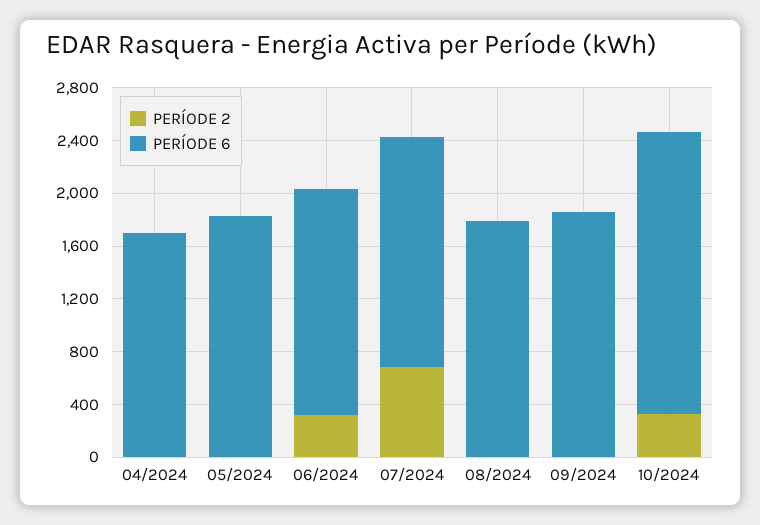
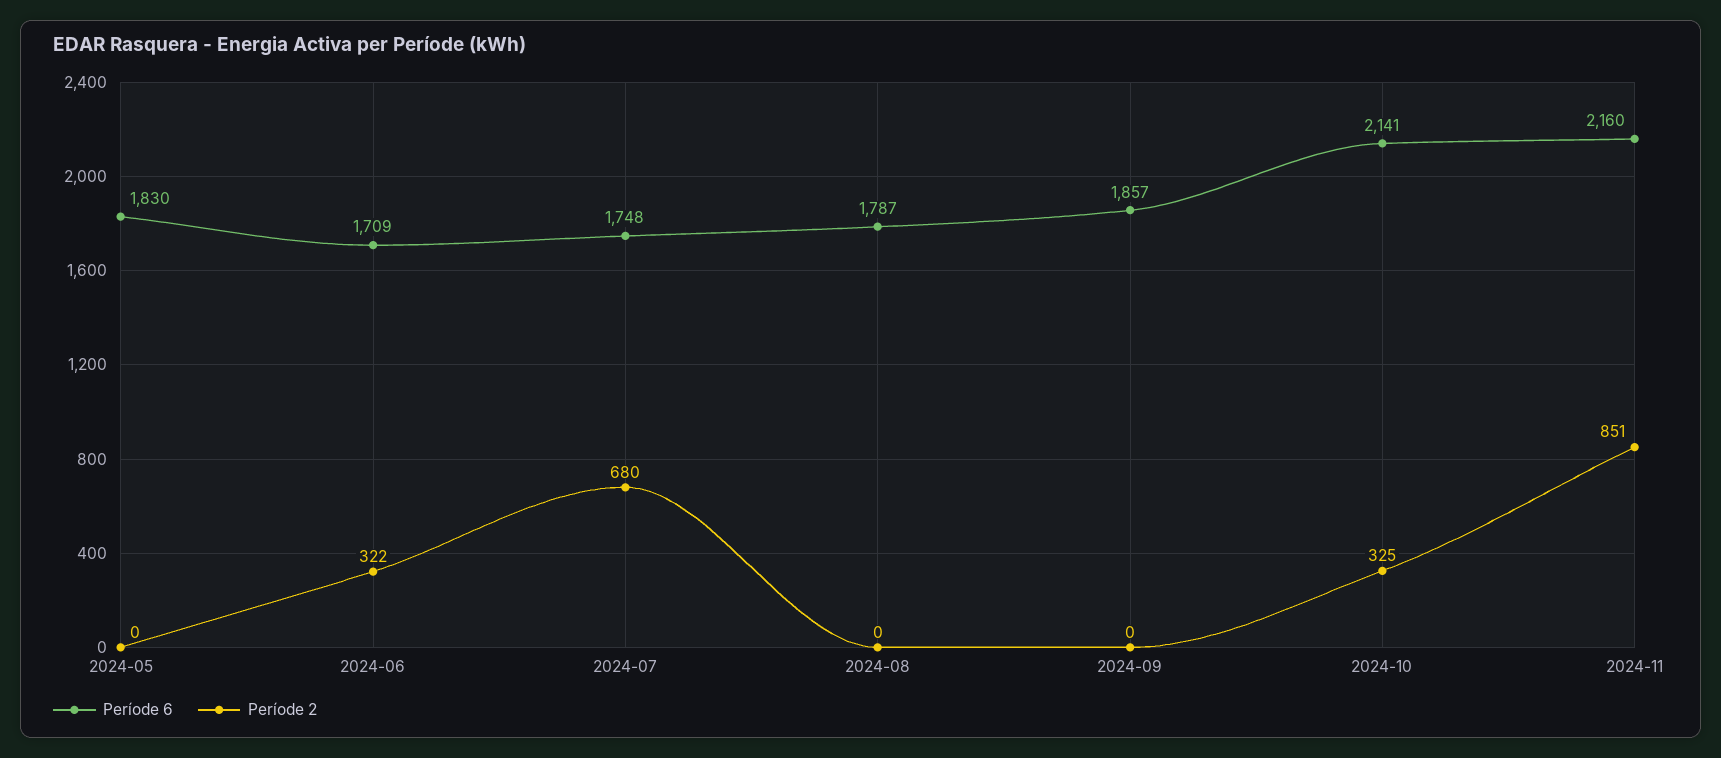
PERÍODE 2, 04/2024: 0 -> none
PERÍODE 6, 04/2024: 1700 -> none
PERÍODE 6, 2024-11: none -> 2160
PERÍODE 2, 2024-11: none -> 851

